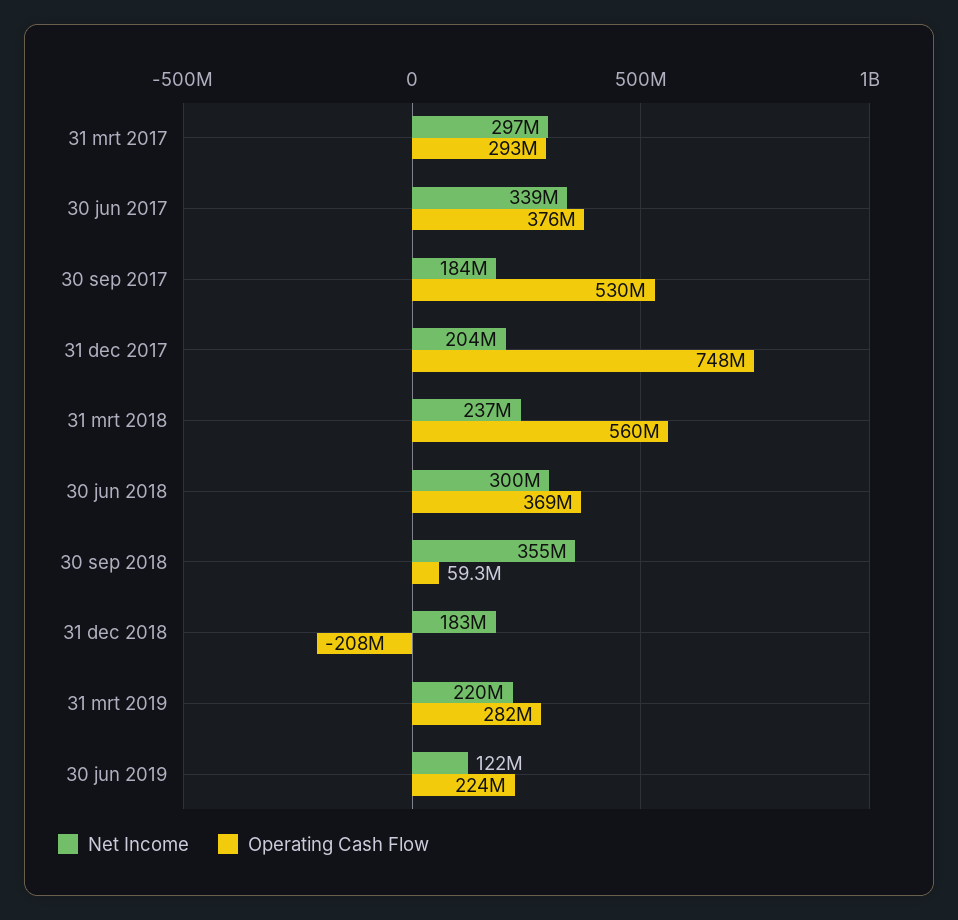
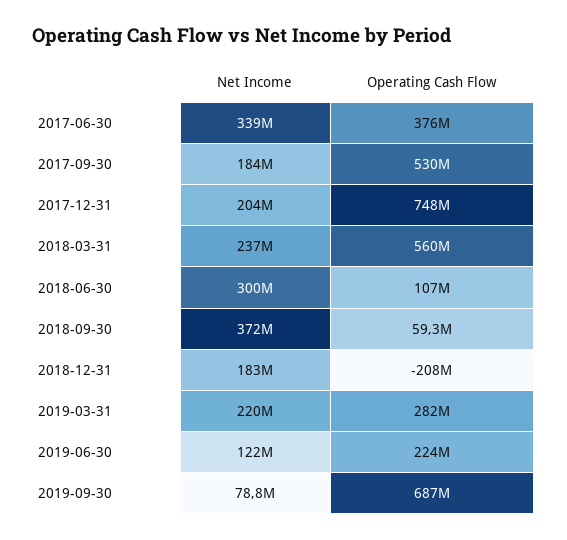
Net Income, 31 mrt 2017: 297000000 -> none
Operating Cash Flow, 31 mrt 2017: 293000000 -> none
Operating Cash Flow, 30 jun 2018: 369000000 -> 107000000
Net Income, 30 sep 2018: 355000000 -> 372000000
Net Income, 2019-09-30: none -> 78800000
Operating Cash Flow, 2019-09-30: none -> 687000000

